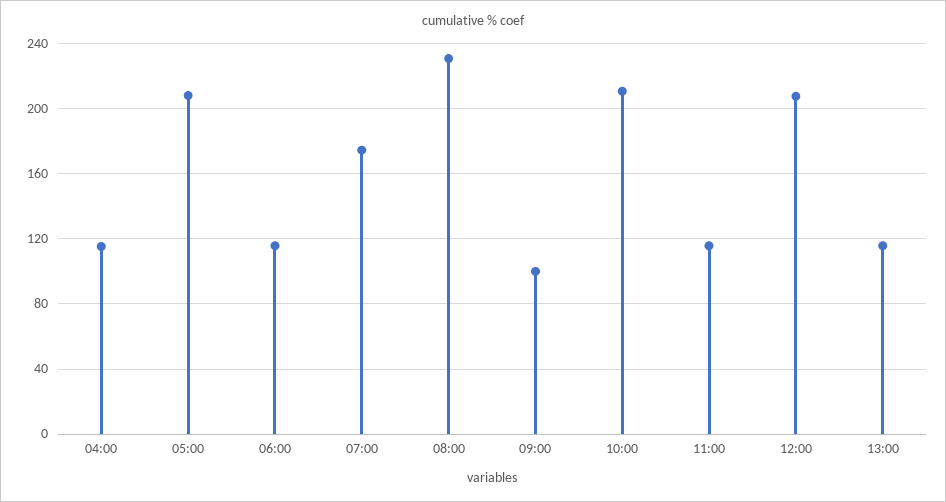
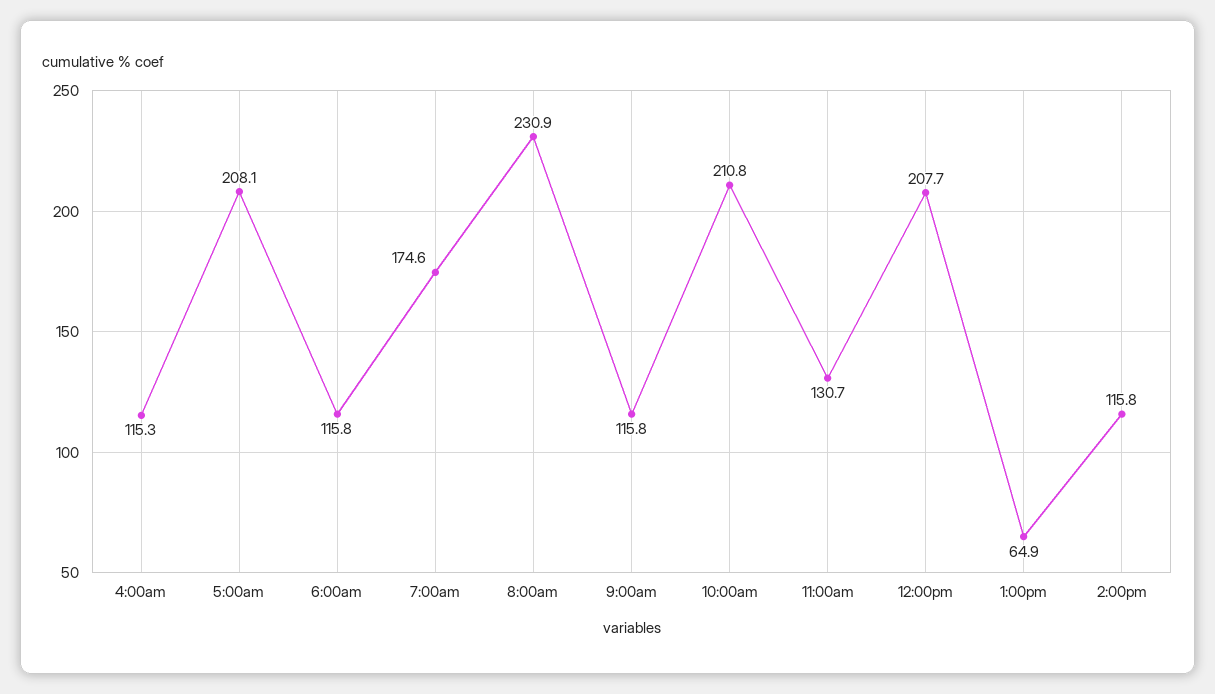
09:00: 100 -> 115.8
11:00: 115 -> 130.7
13:00: 115 -> 64.9
2:00pm: none -> 115.8

